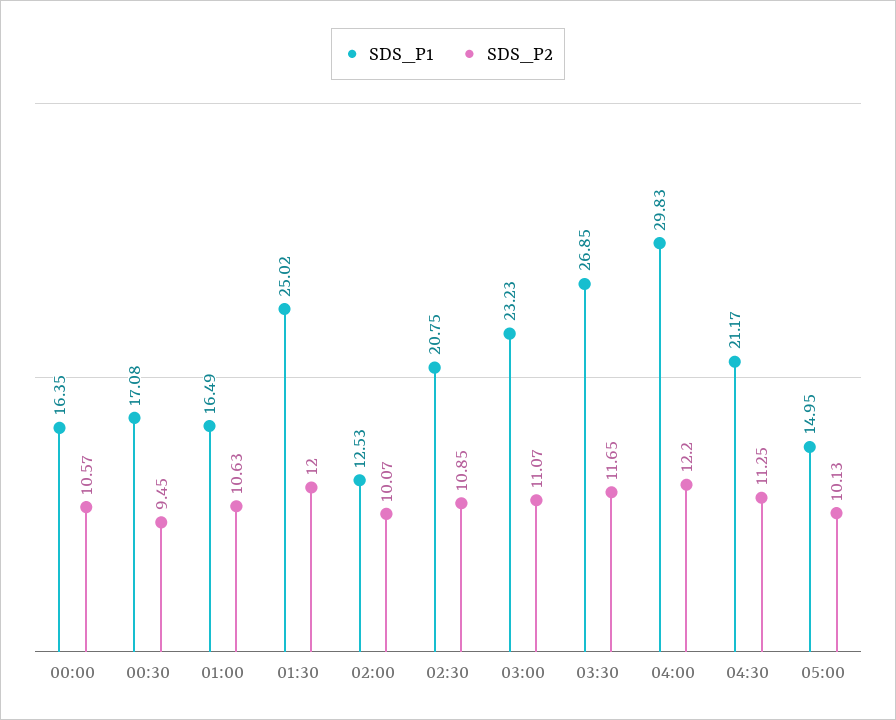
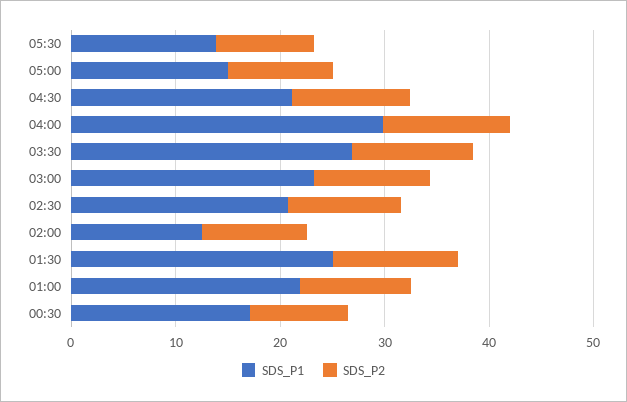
SDS_P1, 00:00: 16.35 -> none
SDS_P2, 00:00: 10.57 -> none
SDS_P1, 01:00: 16.49 -> 22
SDS_P1, 05:30: none -> 14
SDS_P2, 05:30: none -> 10

